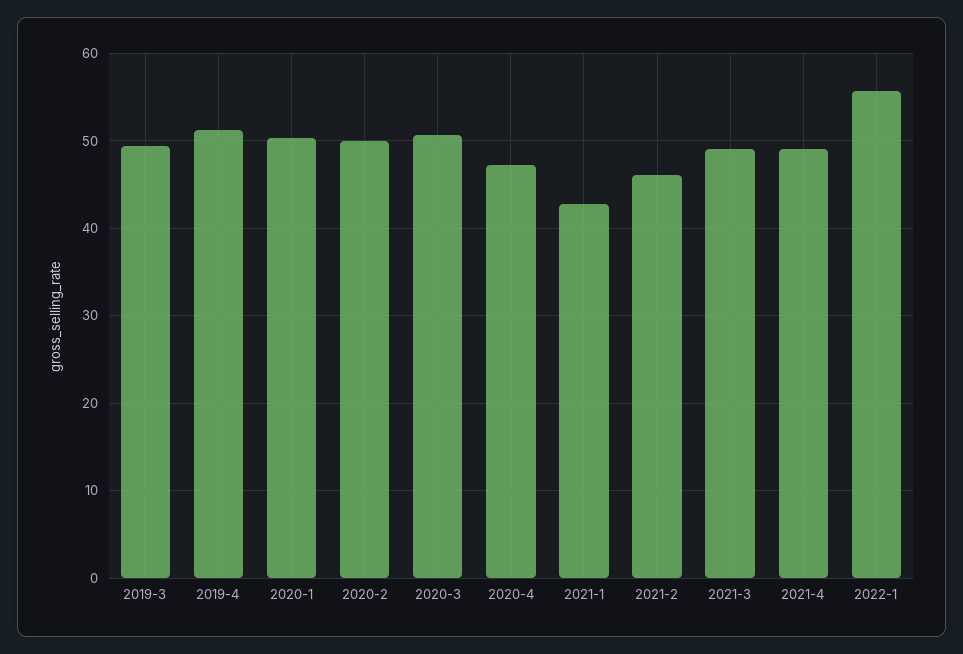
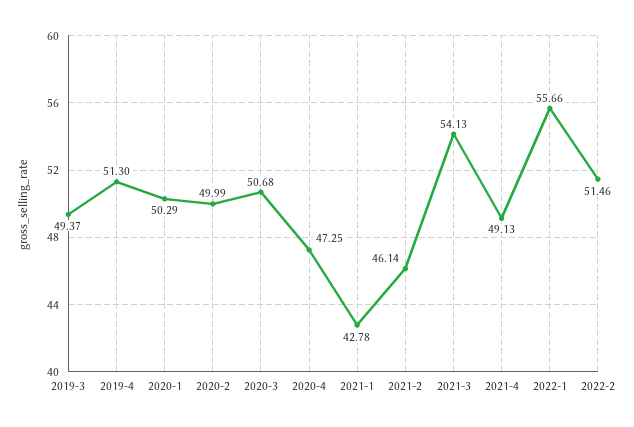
2021-3: 49 -> 54.13
2022-2: none -> 51.46

